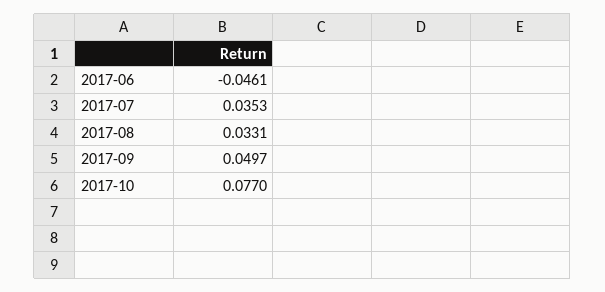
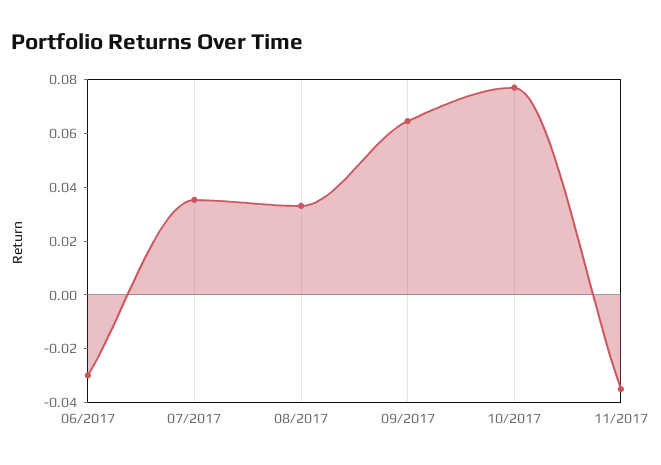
2017-06: -0.0461 -> -0.03
2017-09: 0.0497 -> 0.065
11/2017: none -> -0.035

